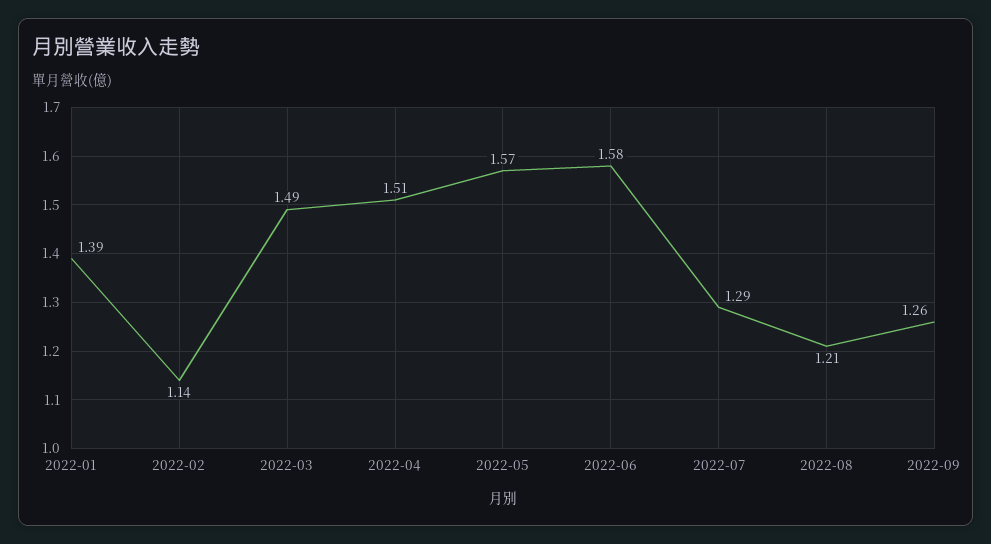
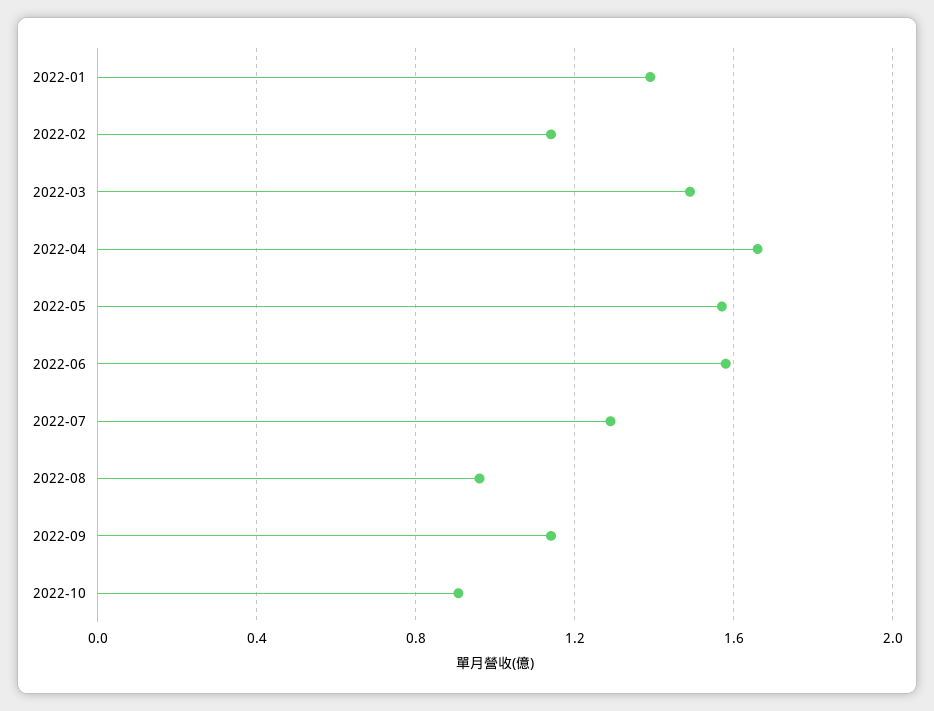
2022-04: 1.51 -> 1.65
2022-08: 1.21 -> 0.95
2022-09: 1.26 -> 1.15
2022-10: none -> 0.9

